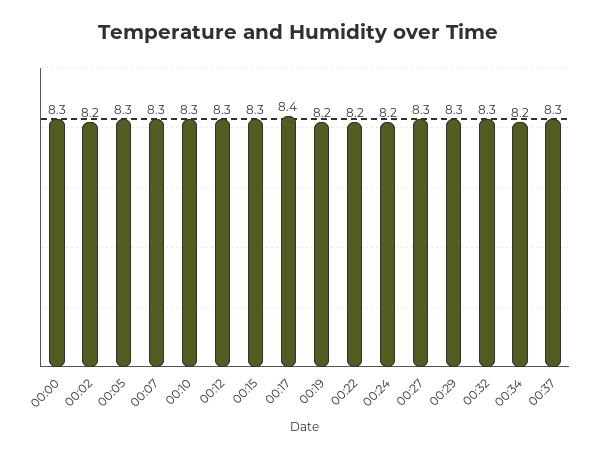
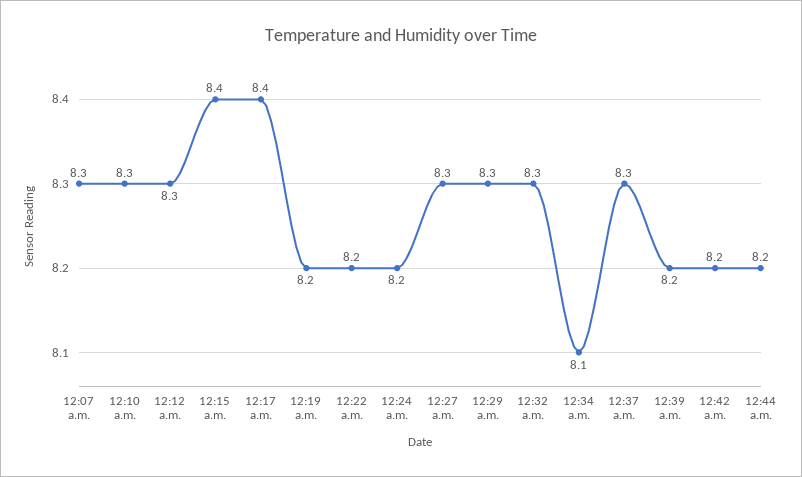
00:00: 8.3 -> none
00:02: 8.2 -> none
00:05: 8.3 -> none
00:15: 8.3 -> 8.4
00:34: 8.2 -> 8.1
12:39 a.m.: none -> 8.2
12:42 a.m.: none -> 8.2
12:44 a.m.: none -> 8.2

